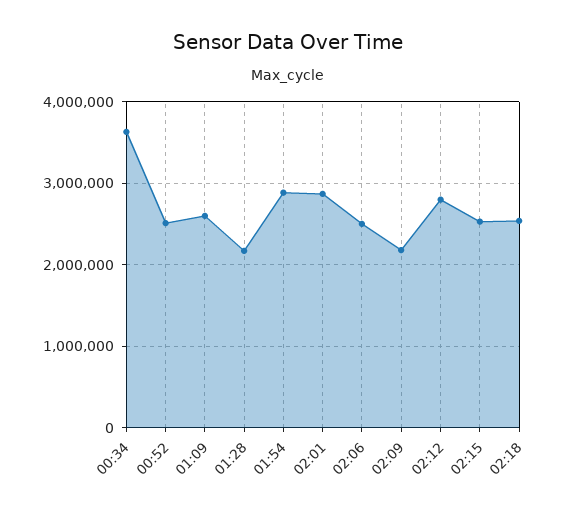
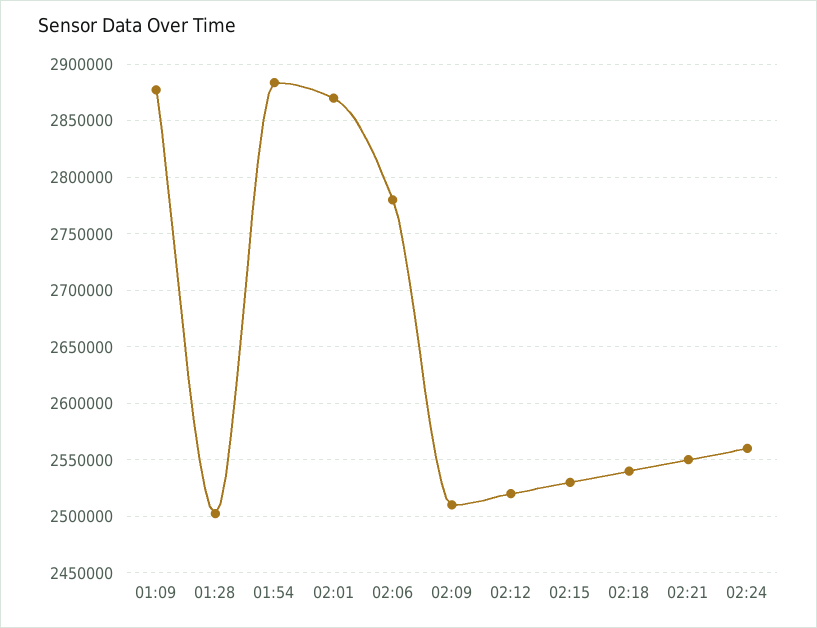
00:34: 3600000 -> none
00:52: 2500000 -> none
01:09: 2600000 -> 2880000
01:28: 2200000 -> 2500000
02:06: 2500000 -> 2780000
02:09: 2200000 -> 2510000
02:12: 2800000 -> 2520000
02:21: none -> 2550000
02:24: none -> 2560000

